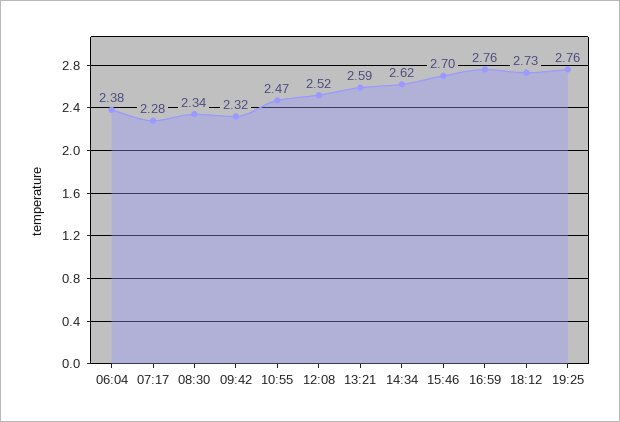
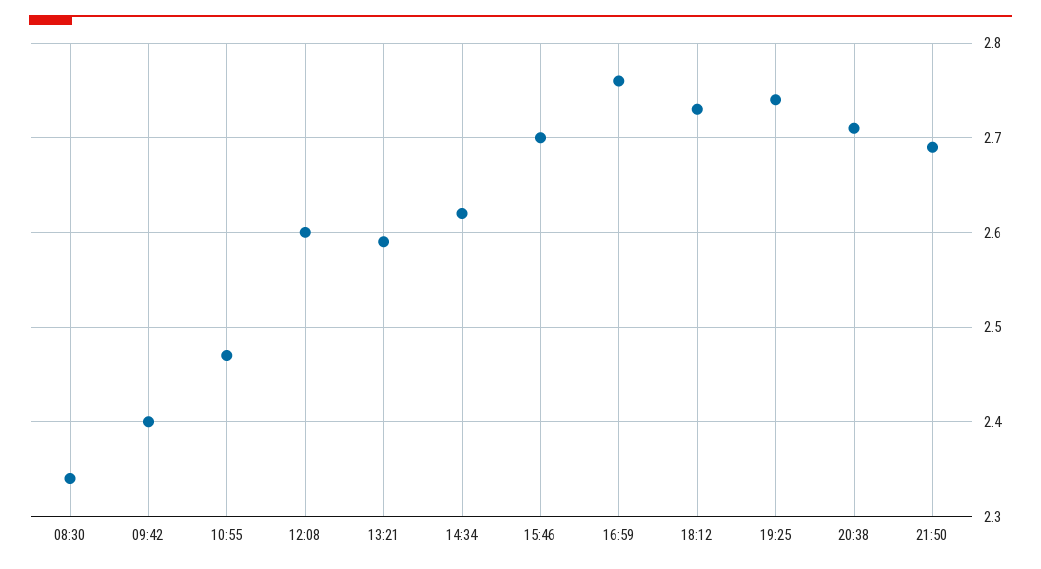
06:04: 2.38 -> none
07:17: 2.28 -> none
09:42: 2.32 -> 2.4
12:08: 2.52 -> 2.6
19:25: 2.76 -> 2.74
20:38: none -> 2.71
21:50: none -> 2.69

